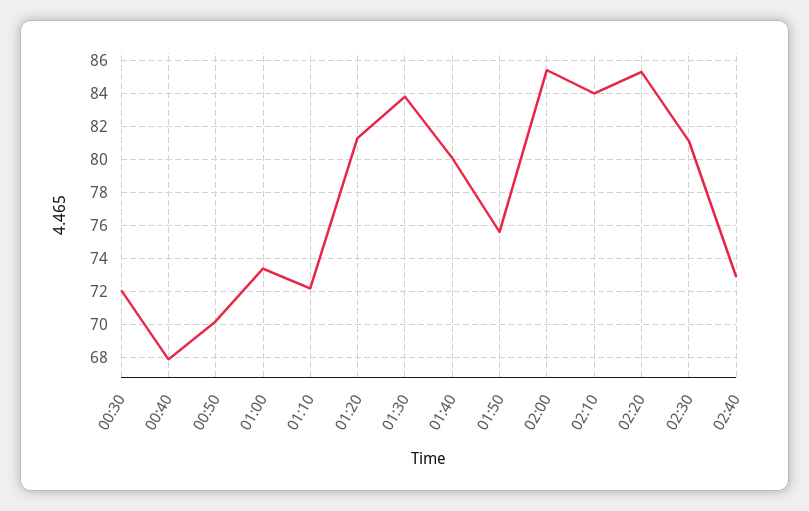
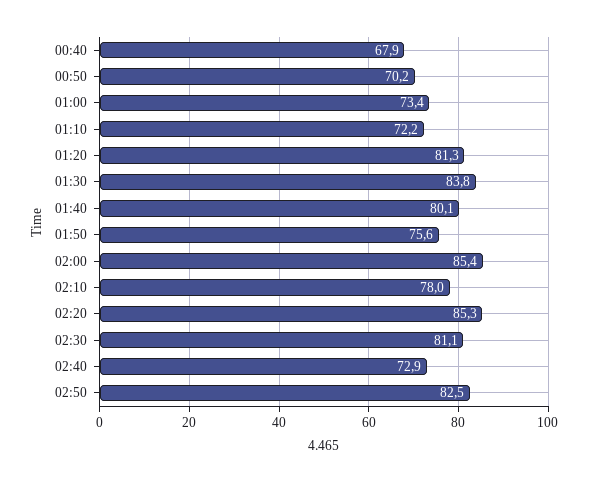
00:30: 72 -> none
02:10: 84 -> 78
02:50: none -> 82.5

